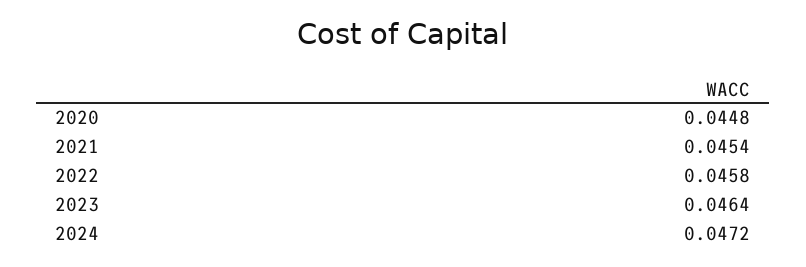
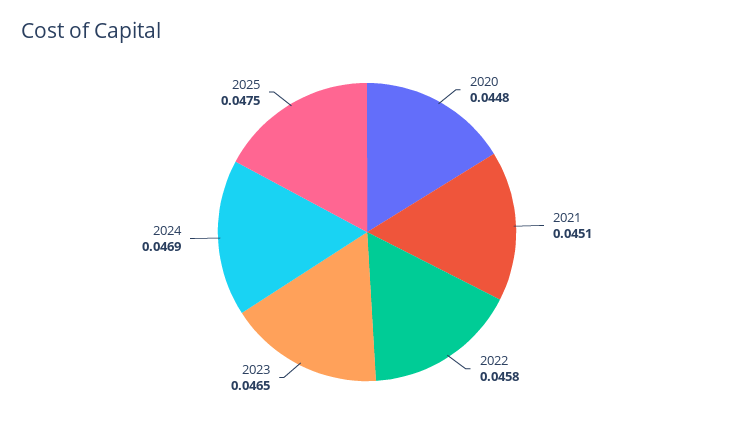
2021: 0.0454 -> 0.0451
2023: 0.0464 -> 0.0465
2024: 0.0472 -> 0.0469
2025: none -> 0.0475

